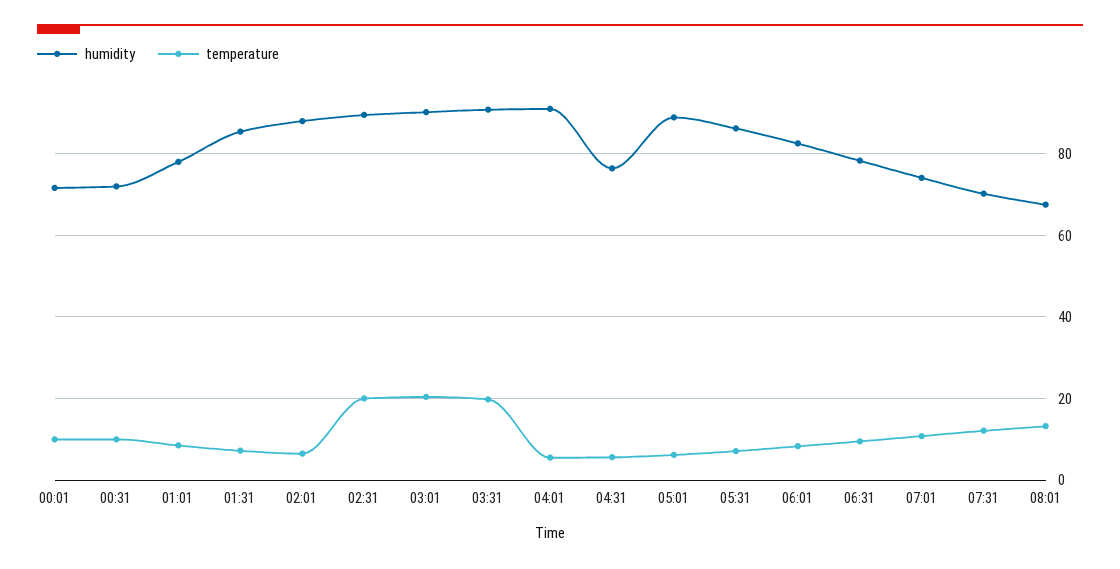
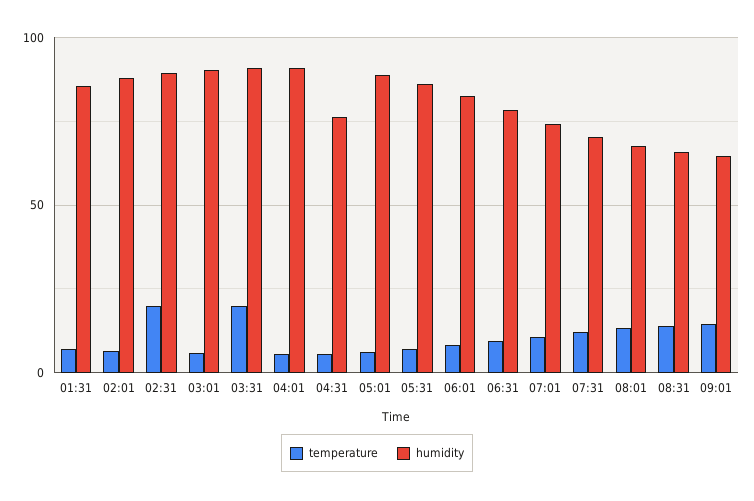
humidity, 00:01: 72 -> none
temperature, 00:01: 10 -> none
humidity, 00:31: 72 -> none
temperature, 00:31: 10 -> none
humidity, 01:01: 78 -> none
temperature, 01:01: 8 -> none
temperature, 03:01: 20 -> 5
temperature, 08:31: none -> 15
humidity, 08:31: none -> 65
temperature, 09:01: none -> 15
humidity, 09:01: none -> 65

